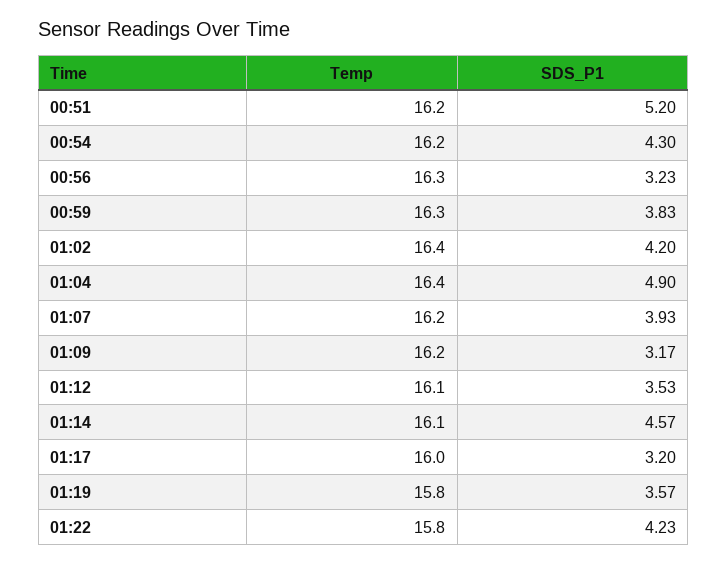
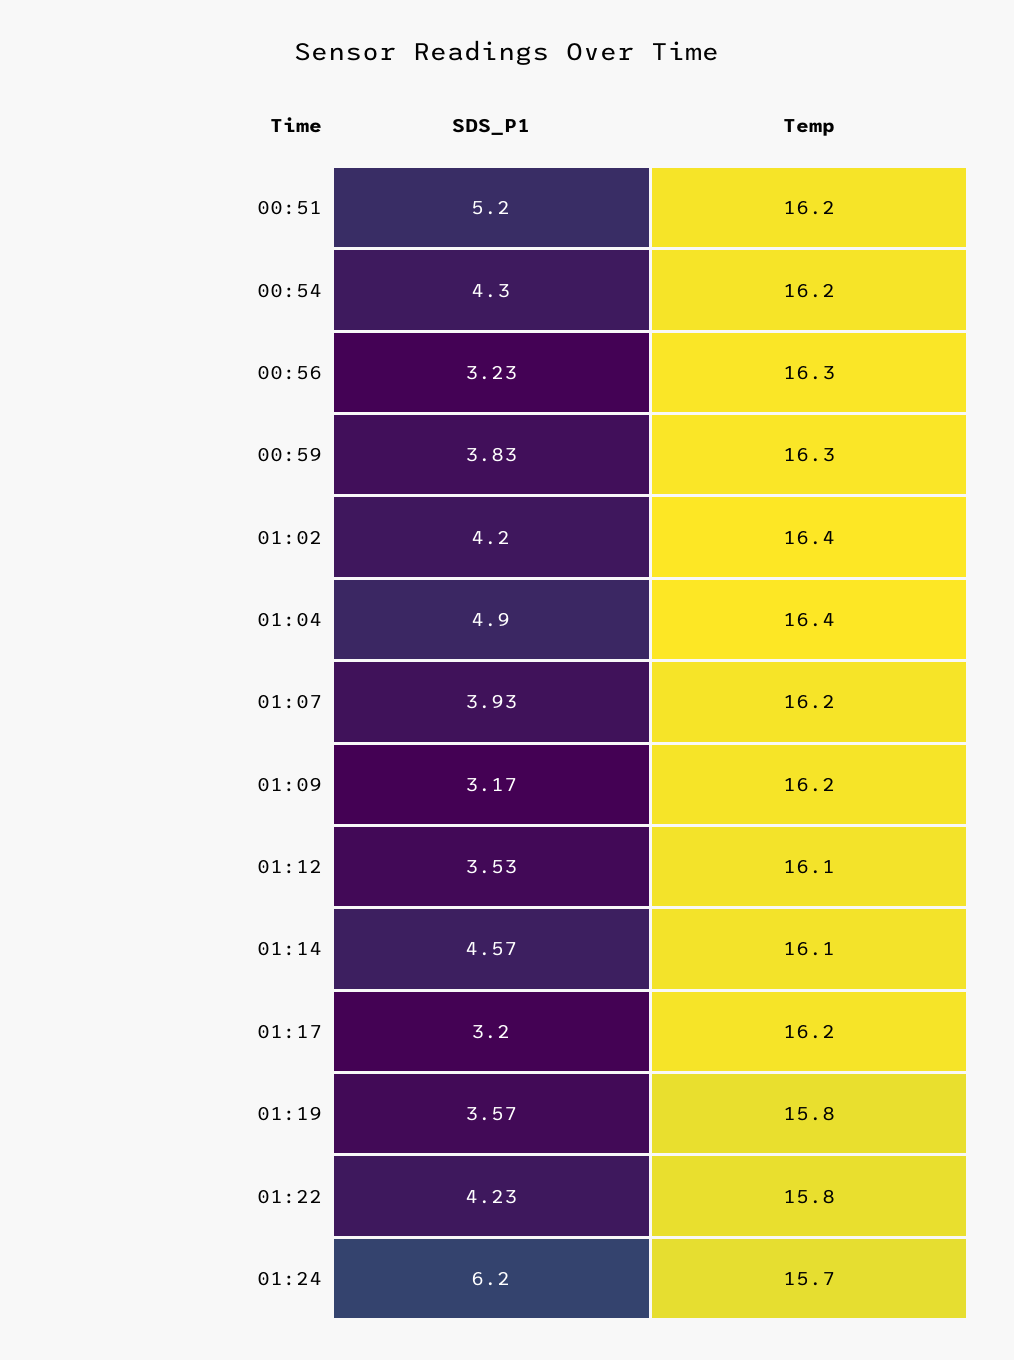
Temp, 01:17: 16 -> 16.2
SDS_P1, 01:24: none -> 6.2
Temp, 01:24: none -> 15.7

